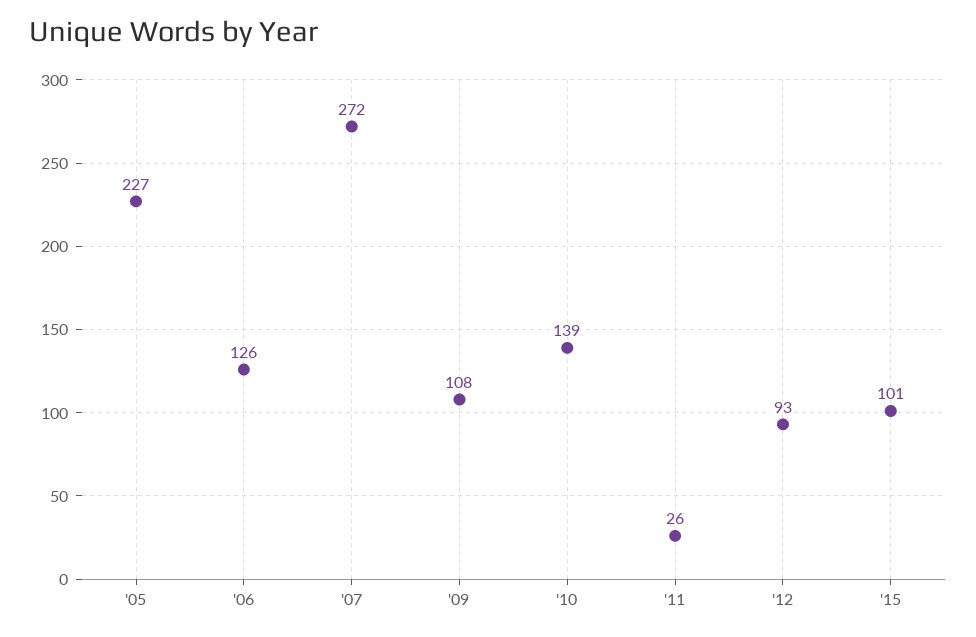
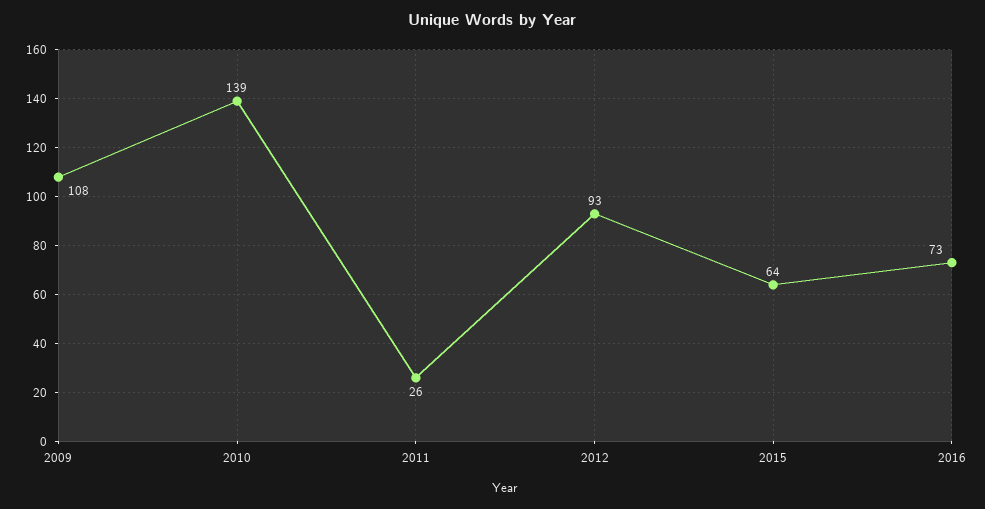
'05: 227 -> none
'06: 126 -> none
'07: 272 -> none
'15: 101 -> 64
2016: none -> 73

